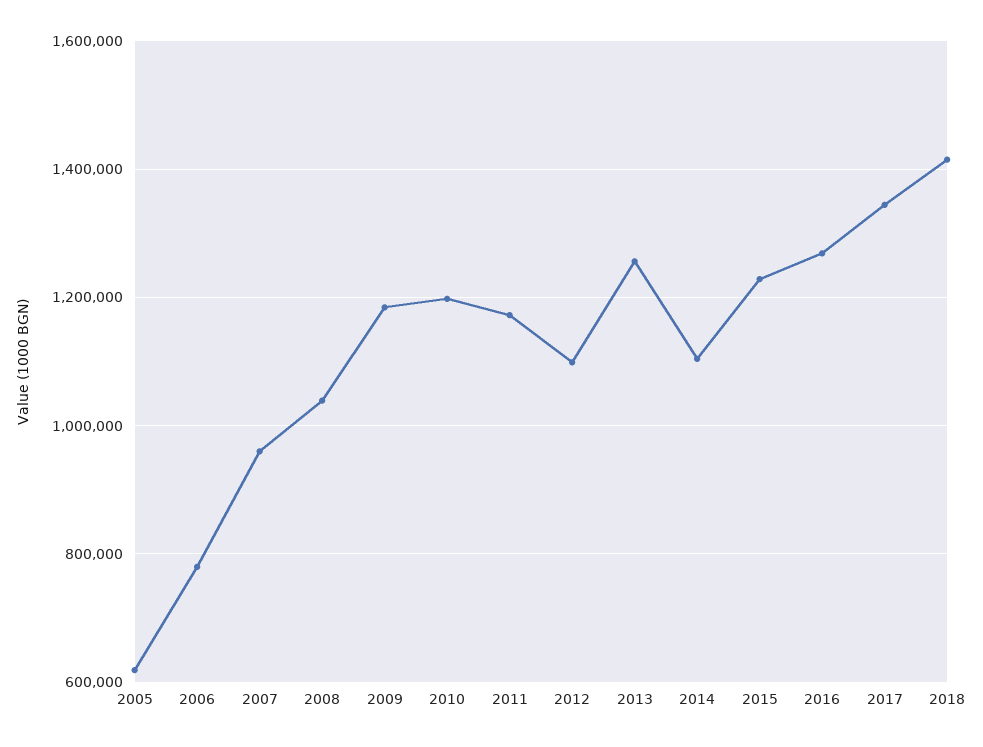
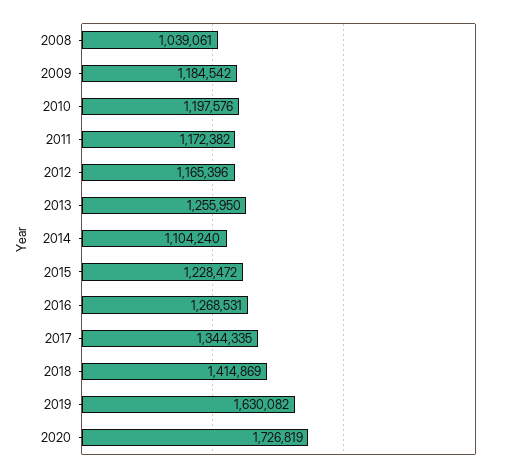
2005: 620000 -> none
2006: 780000 -> none
2007: 960000 -> none
2012: 1100000 -> 1165396
2019: none -> 1630082
2020: none -> 1726819

